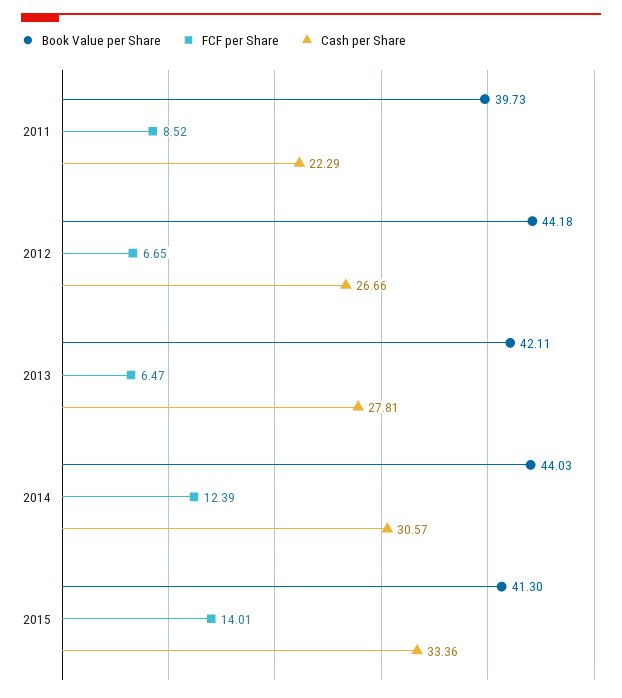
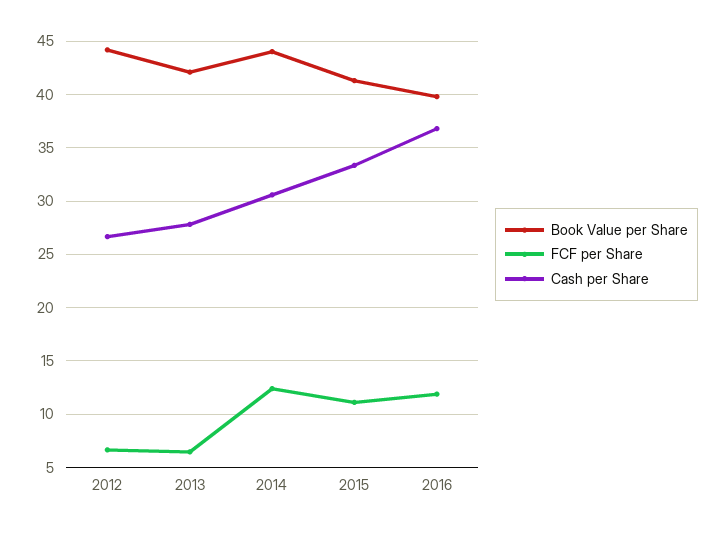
Book Value per Share, 2011: 39.73 -> none
FCF per Share, 2011: 8.52 -> none
Cash per Share, 2011: 22.29 -> none
FCF per Share, 2015: 14.01 -> 11
Book Value per Share, 2016: none -> 40
FCF per Share, 2016: none -> 12
Cash per Share, 2016: none -> 37

